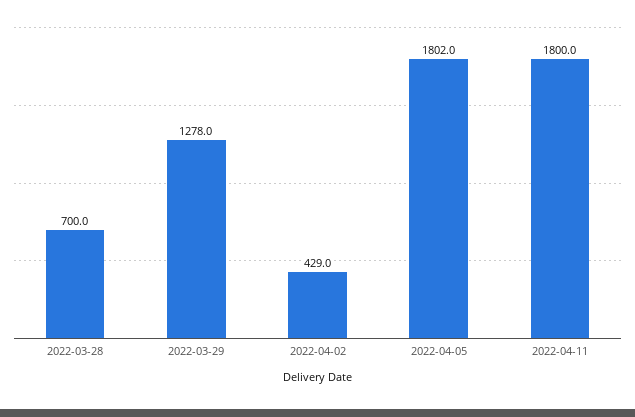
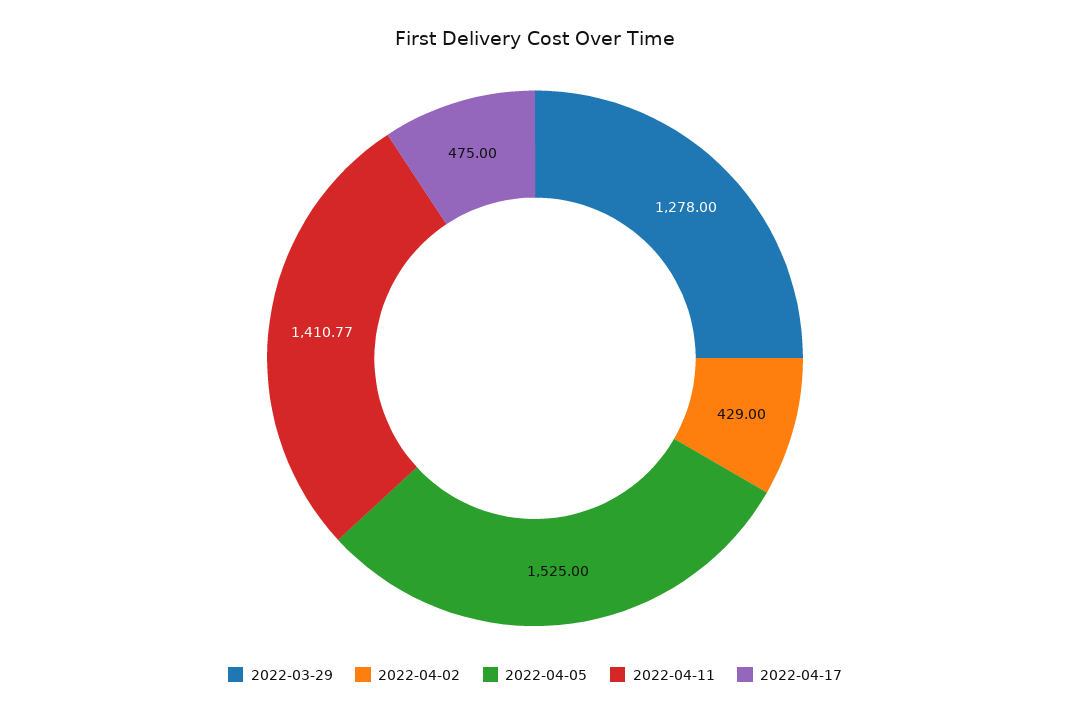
2022-03-28: 700 -> none
2022-04-05: 1802 -> 1525
2022-04-11: 1800 -> 1410.77
2022-04-17: none -> 475

